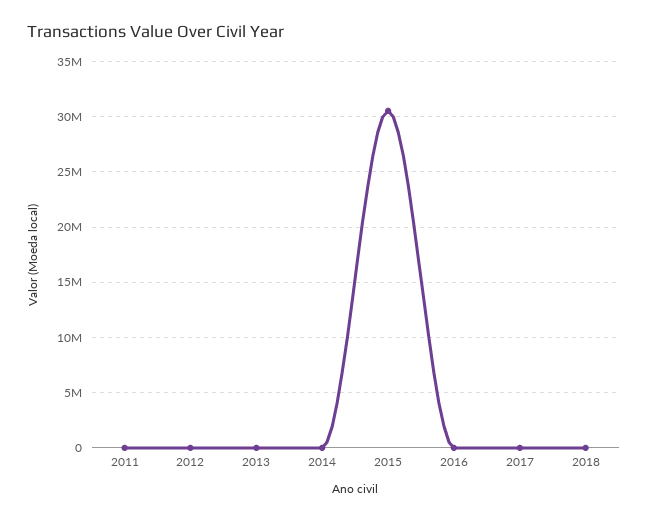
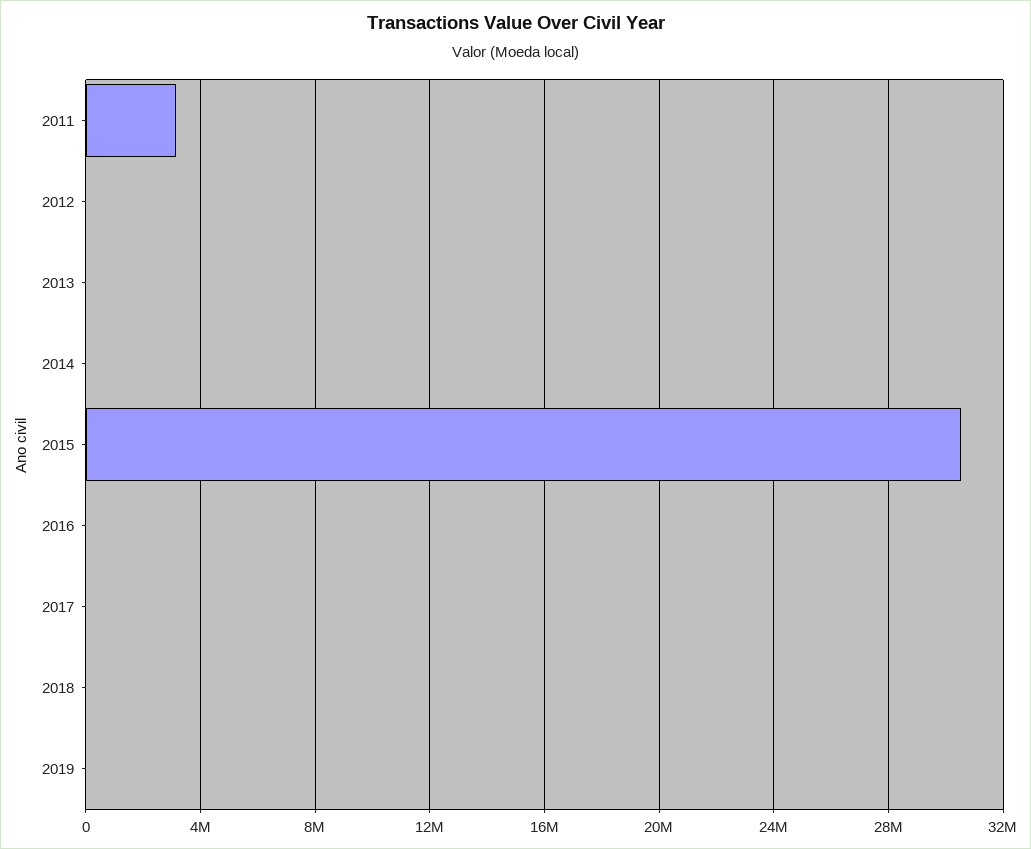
2011: 0 -> 3000000
2019: none -> 0

